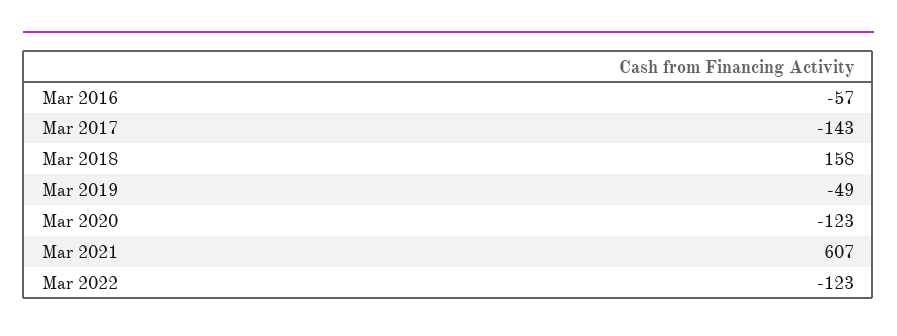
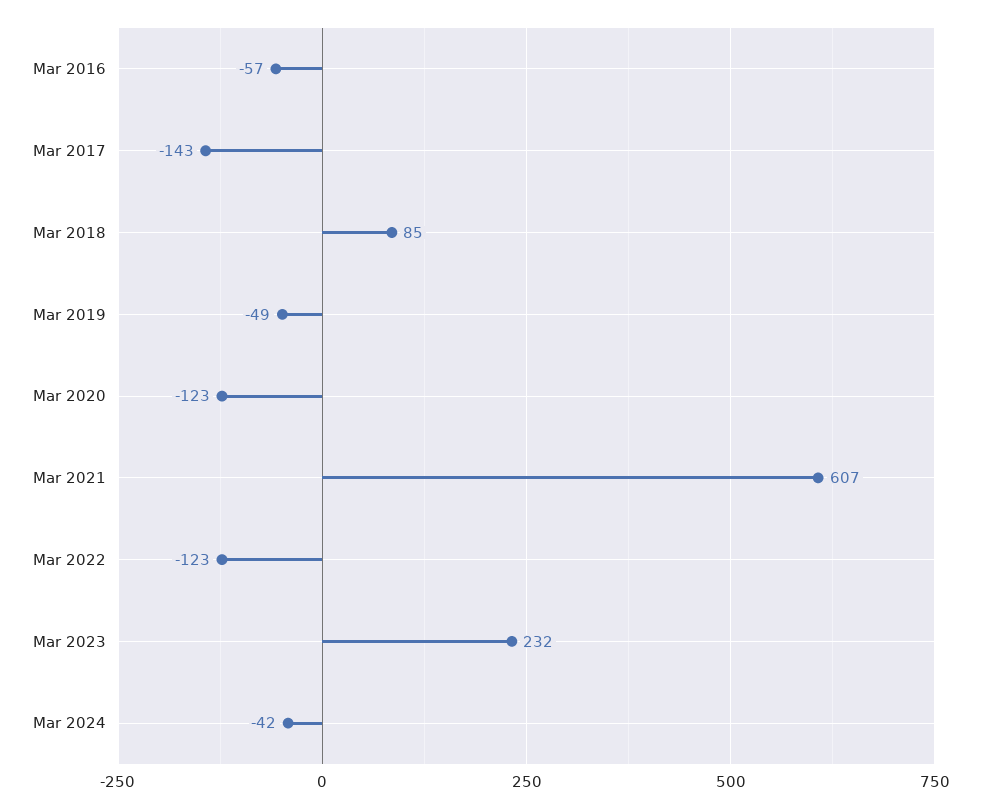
Mar 2018: 158 -> 85
Mar 2023: none -> 232
Mar 2024: none -> -42

